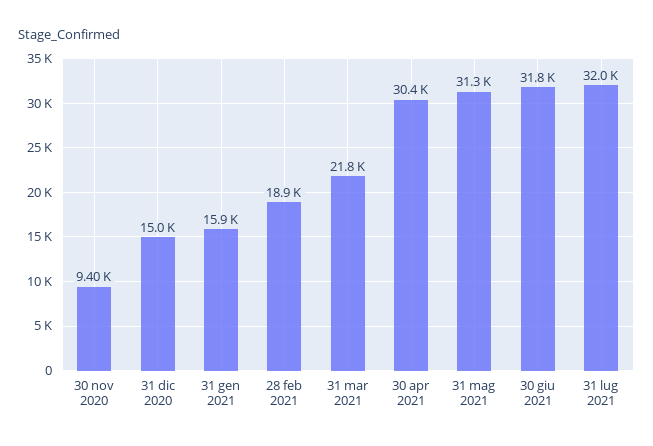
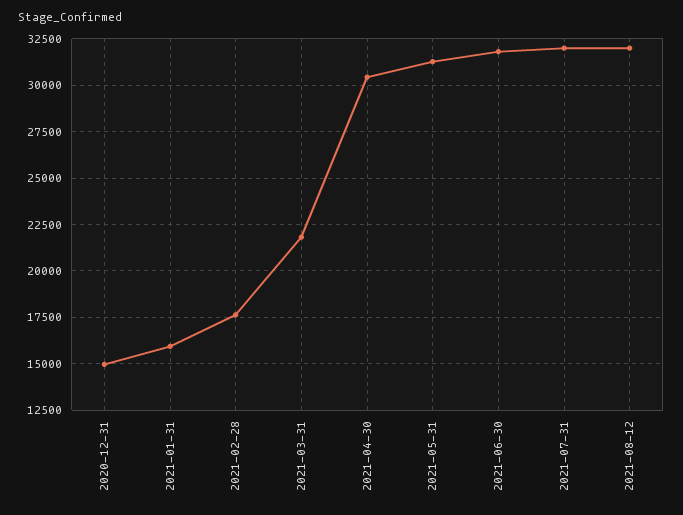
30 nov 2020: 9400 -> none
28 feb 2021: 18900 -> 17500
2021-08-12: none -> 32000

